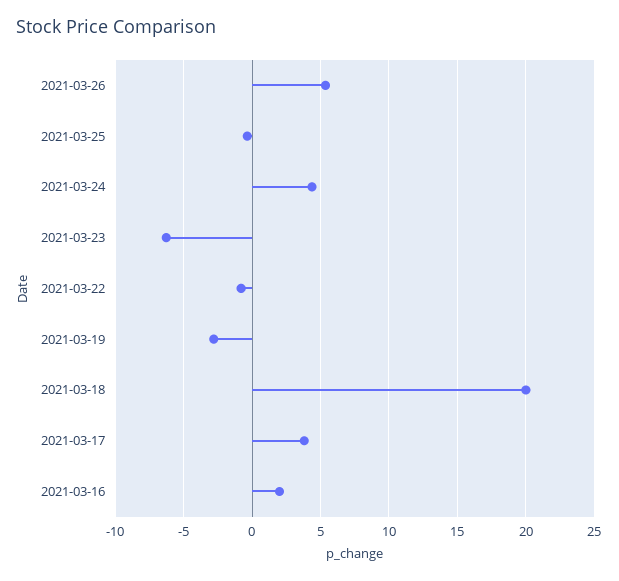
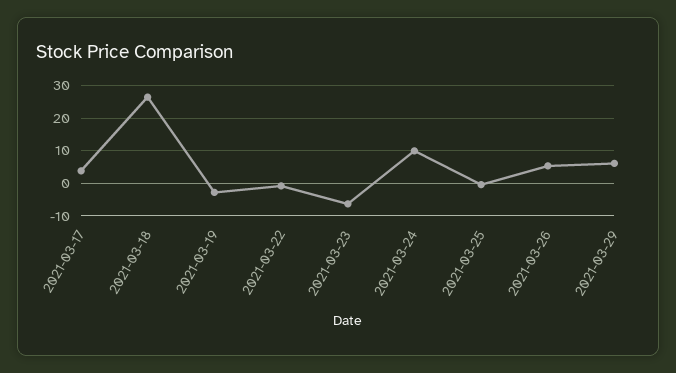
2021-03-24: 4.5 -> 10
2021-03-18: 20 -> 26
2021-03-16: 2 -> none
2021-03-29: none -> 6

